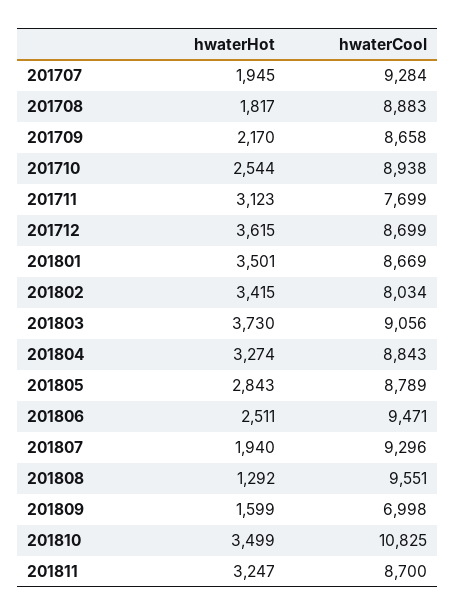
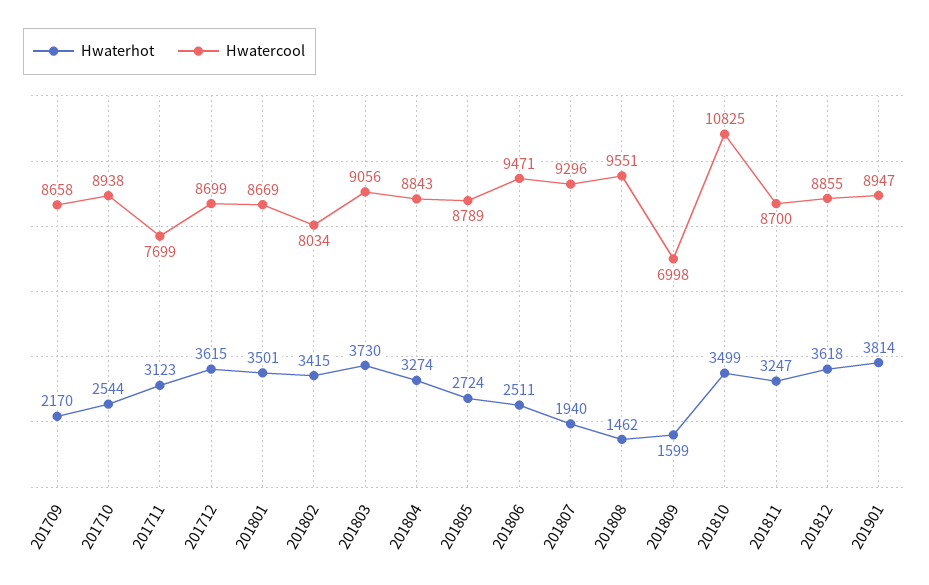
hwaterHot, 201707: 1945 -> none
hwaterCool, 201707: 9284 -> none
hwaterHot, 201708: 1817 -> none
hwaterCool, 201708: 8883 -> none
hwaterHot, 201805: 2843 -> 2724
hwaterHot, 201808: 1292 -> 1462
hwaterHot, 201812: none -> 3618
hwaterCool, 201812: none -> 8855
hwaterHot, 201901: none -> 3814
hwaterCool, 201901: none -> 8947

